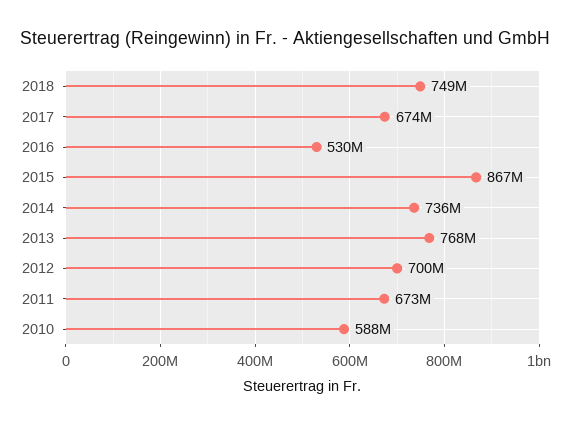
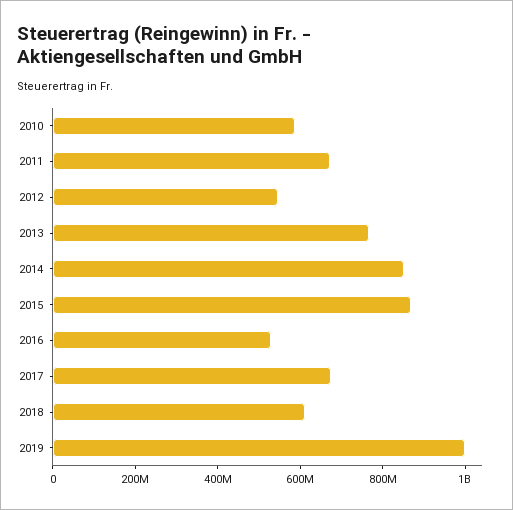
2018: 749000000 -> 600000000
2014: 736000000 -> 850000000
2012: 700000000 -> 550000000
2019: none -> 1000000000

